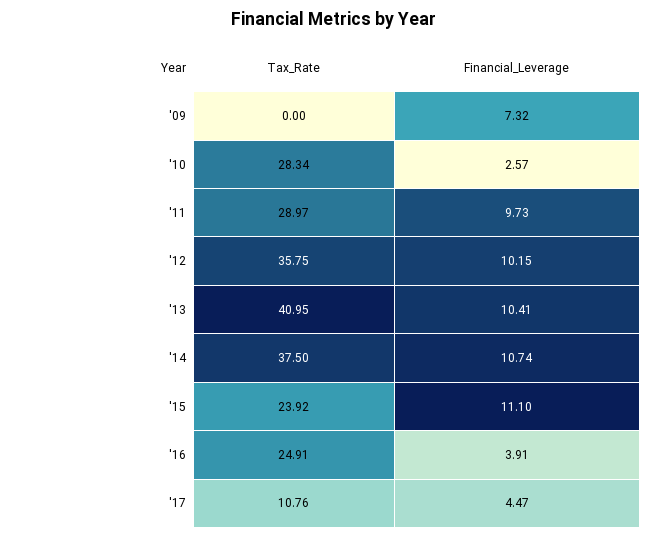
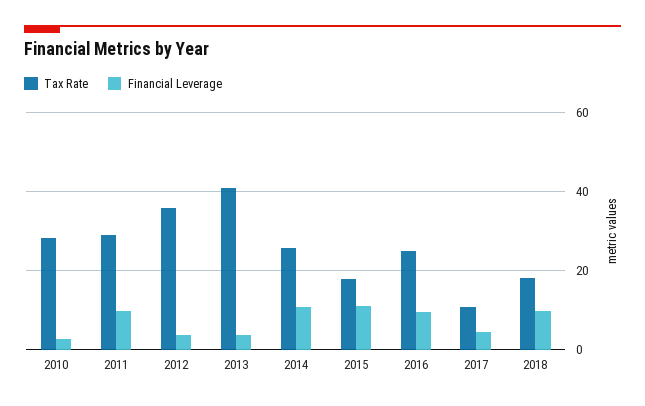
Tax_Rate, '09: 0 -> none
Financial_Leverage, '09: 7.32 -> none
Financial_Leverage, '12: 10.15 -> 4
Financial_Leverage, '13: 10.41 -> 4
Tax_Rate, '14: 37.5 -> 26
Tax_Rate, '15: 23.92 -> 18
Financial_Leverage, '16: 3.91 -> 10
Tax_Rate, 2018: none -> 18
Financial_Leverage, 2018: none -> 10

